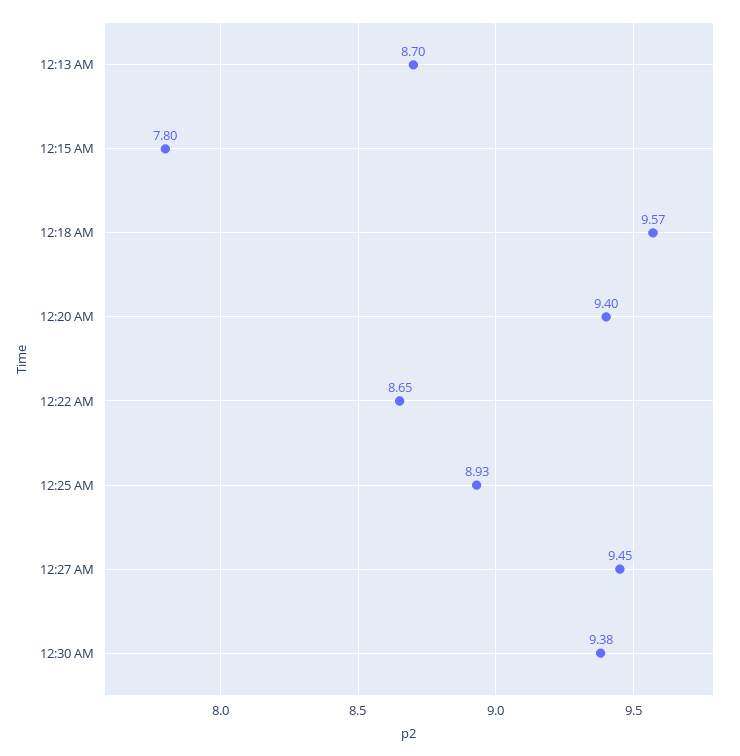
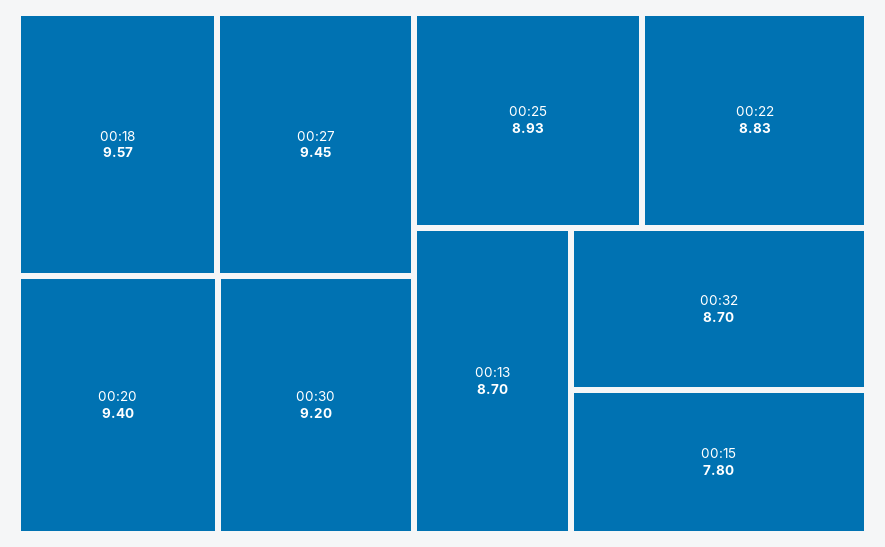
12:22 AM: 8.65 -> 8.83
12:30 AM: 9.38 -> 9.2
00:32: none -> 8.7

